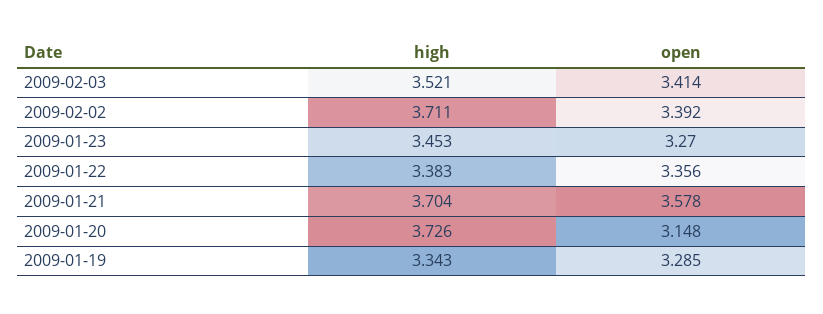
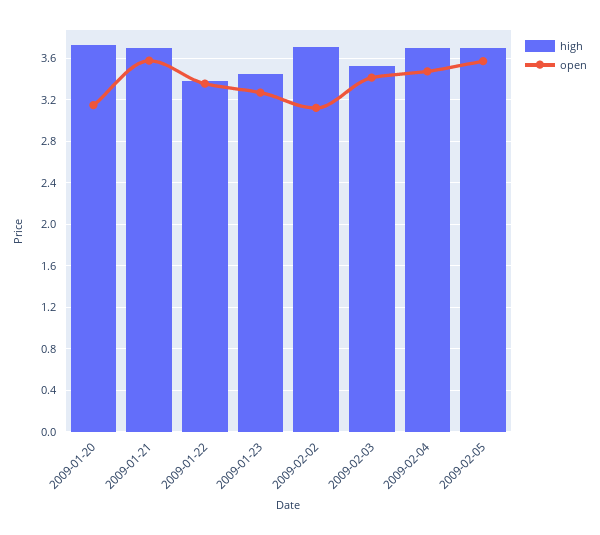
open, 2009-02-02: 3.392 -> 3.1
high, 2009-01-19: 3.343 -> none
open, 2009-01-19: 3.285 -> none
high, 2009-02-04: none -> 3.7
open, 2009-02-04: none -> 3.5
high, 2009-02-05: none -> 3.7
open, 2009-02-05: none -> 3.6

